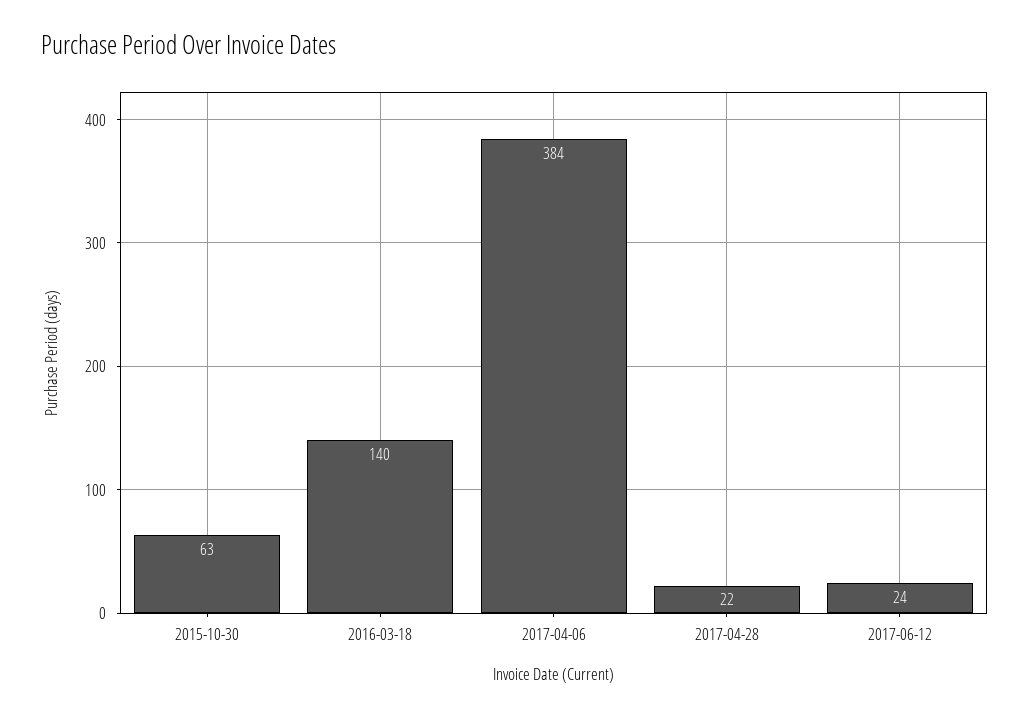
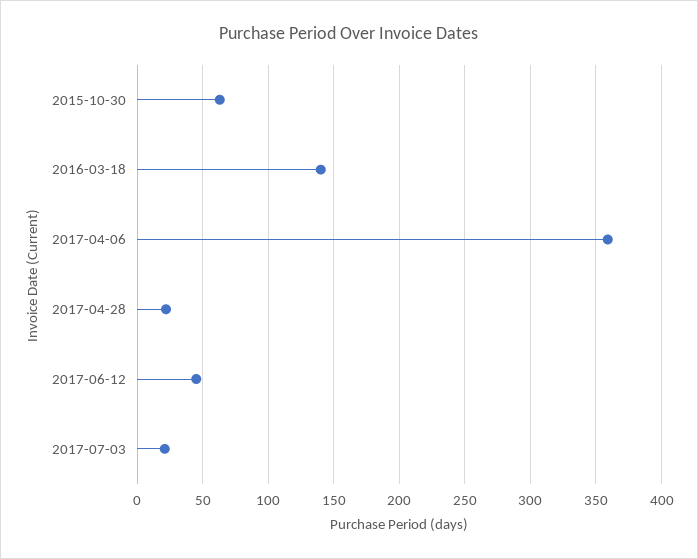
2017-04-06: 384 -> 360
2017-06-12: 24 -> 45
2017-07-03: none -> 20

